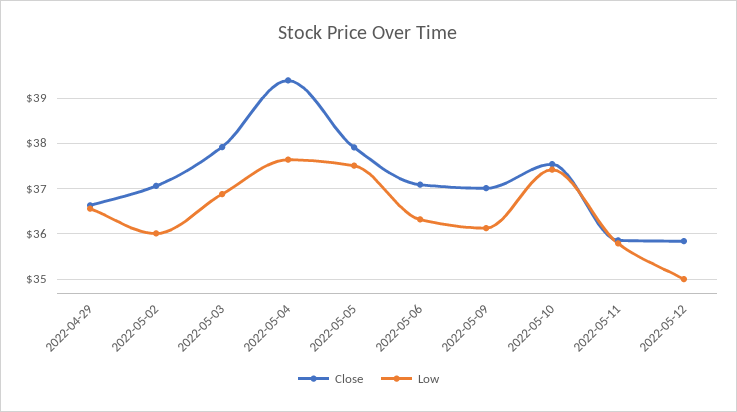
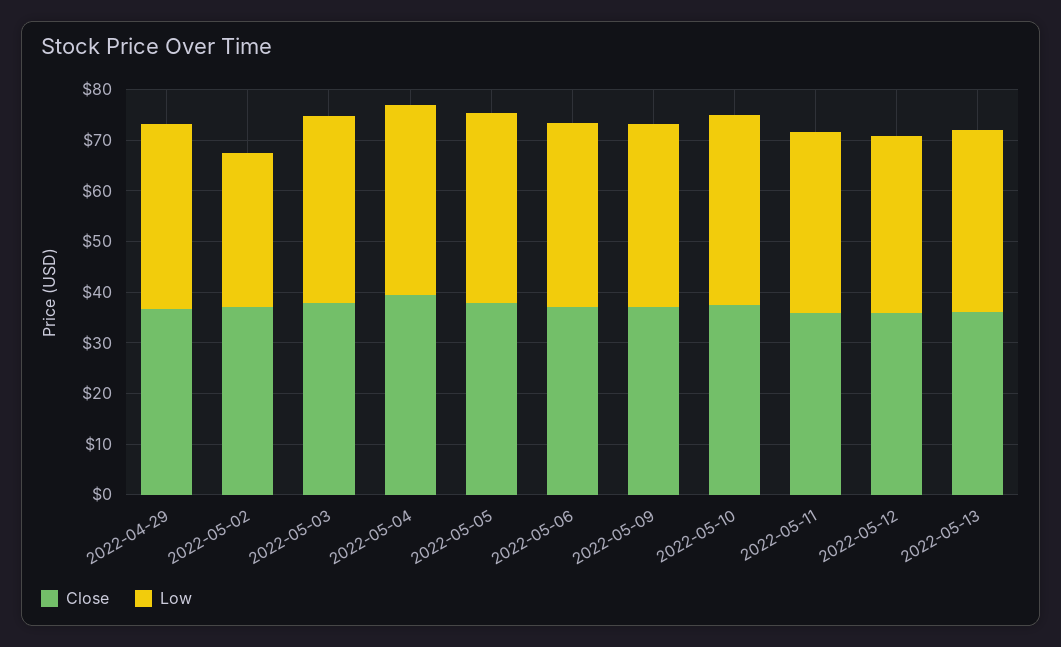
Low, 2022-05-02: 36 -> 30
Close, 2022-05-13: none -> 36
Low, 2022-05-13: none -> 36

